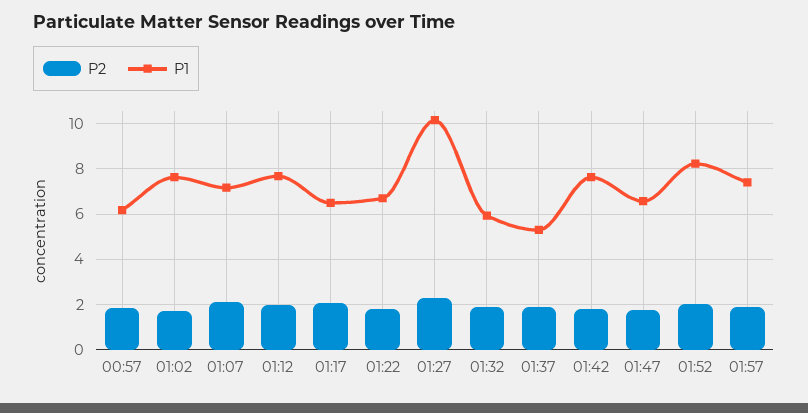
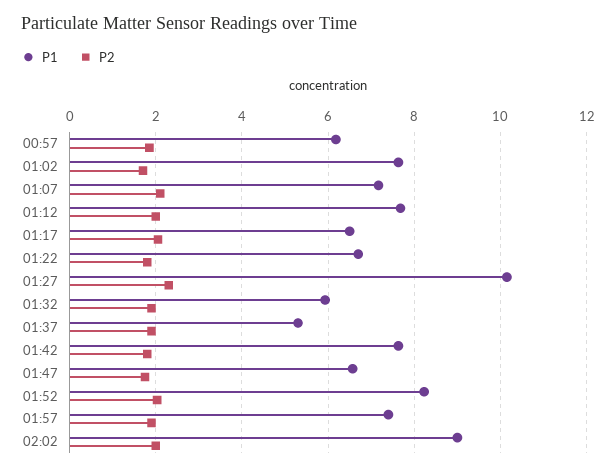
P1, 02:02: none -> 9
P2, 02:02: none -> 2

